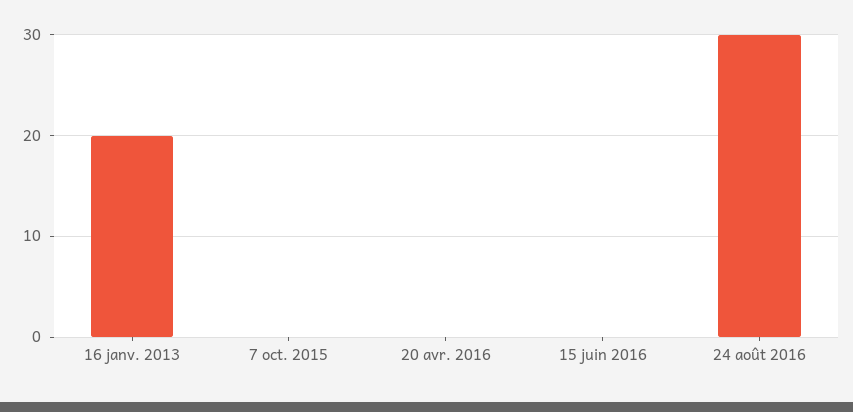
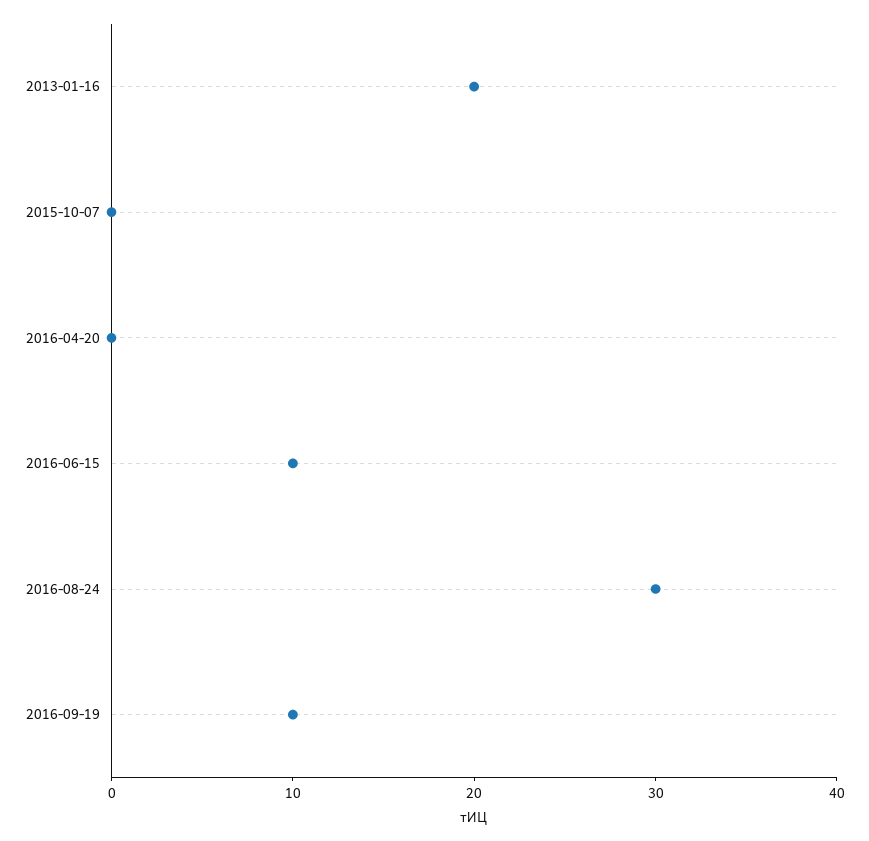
15 juin 2016: 0 -> 10
2016-09-19: none -> 10

